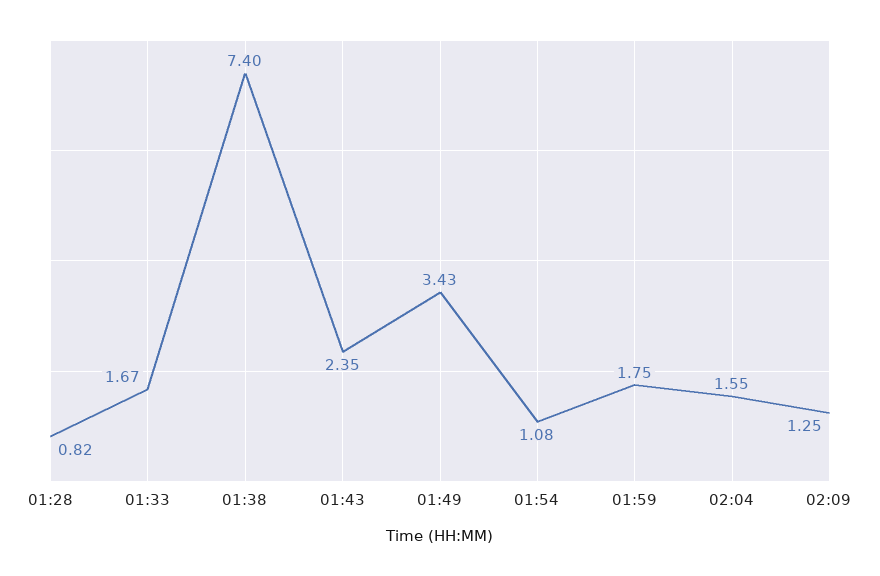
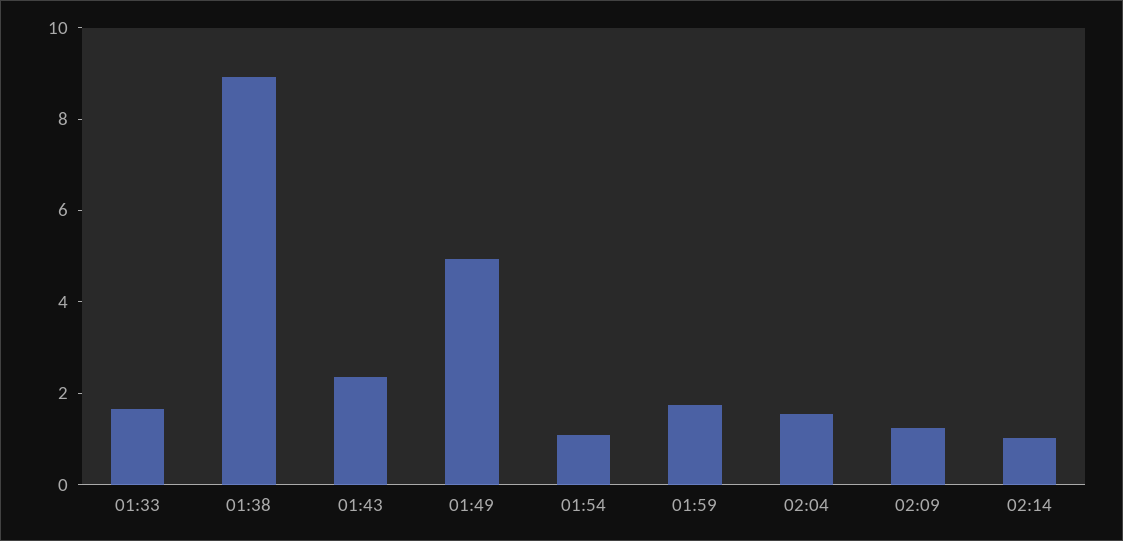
01:28: 0.82 -> none
01:38: 7.4 -> 9
01:49: 3.43 -> 5
02:14: none -> 1

